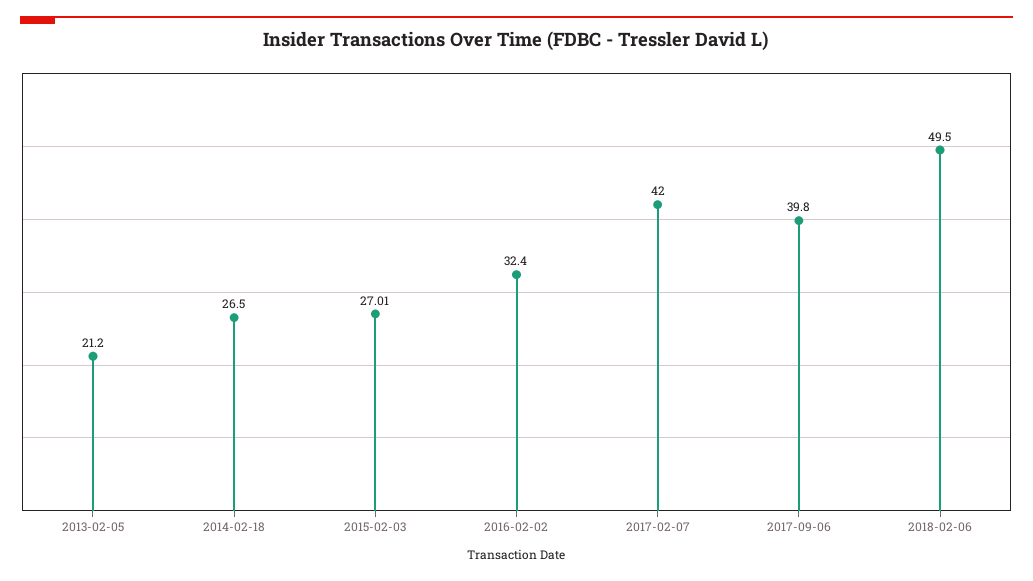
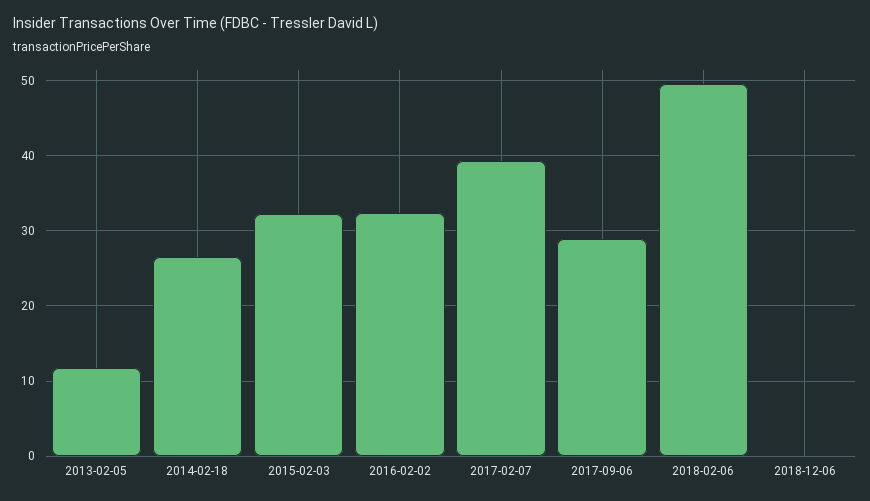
2013-02-05: 21.2 -> 12
2015-02-03: 27.01 -> 32
2017-02-07: 42 -> 39
2017-09-06: 39.8 -> 29
2018-12-06: none -> 0

